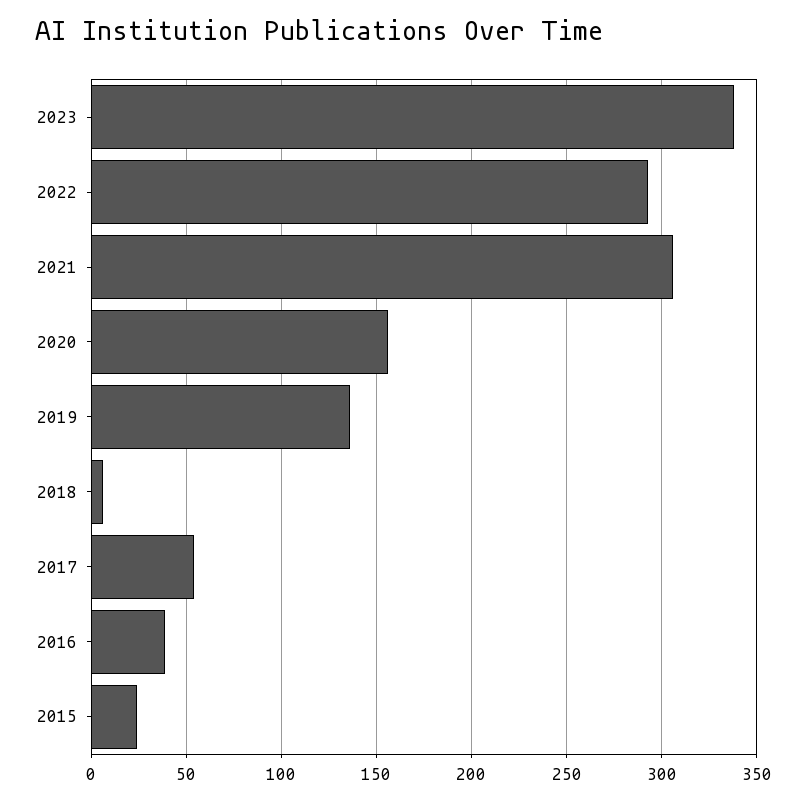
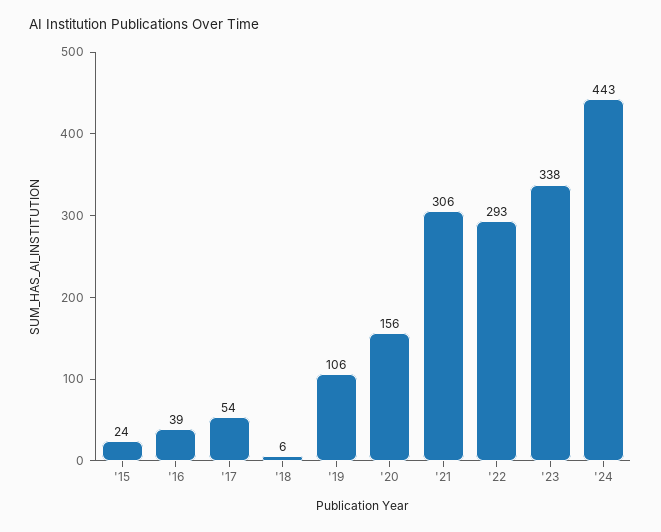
2019: 135 -> 106
'24: none -> 443

